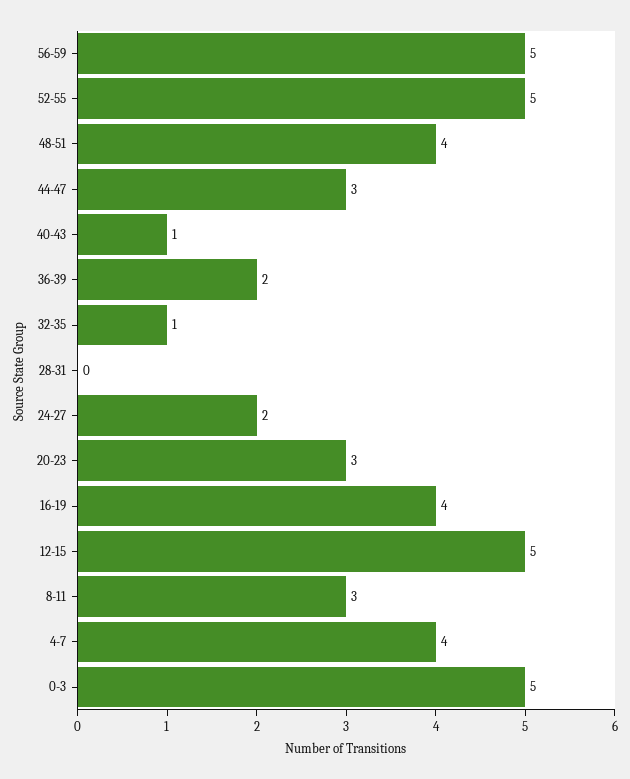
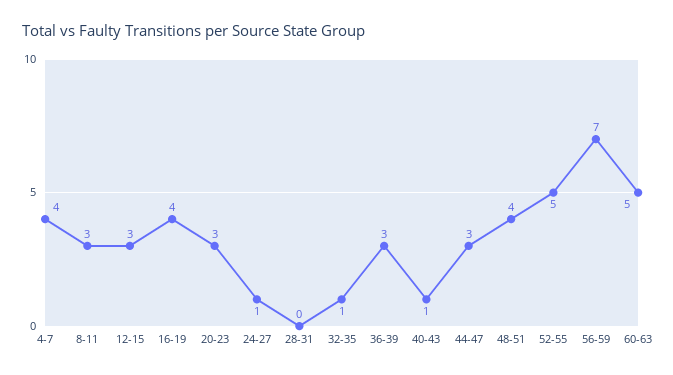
56-59: 5 -> 7
36-39: 2 -> 3
24-27: 2 -> 1
12-15: 5 -> 3
0-3: 5 -> none
60-63: none -> 5

